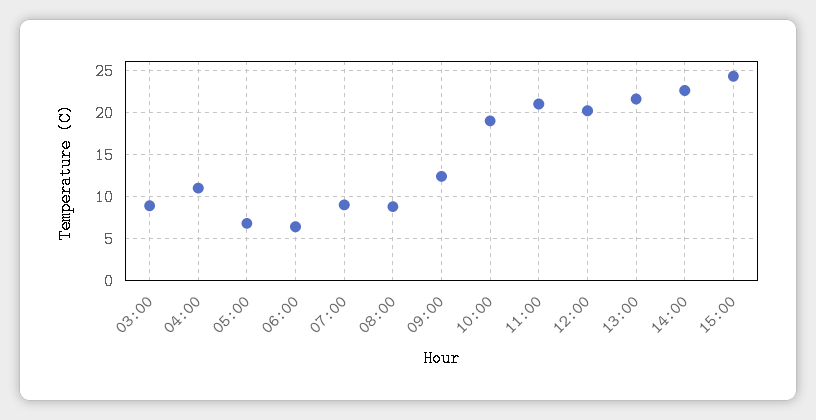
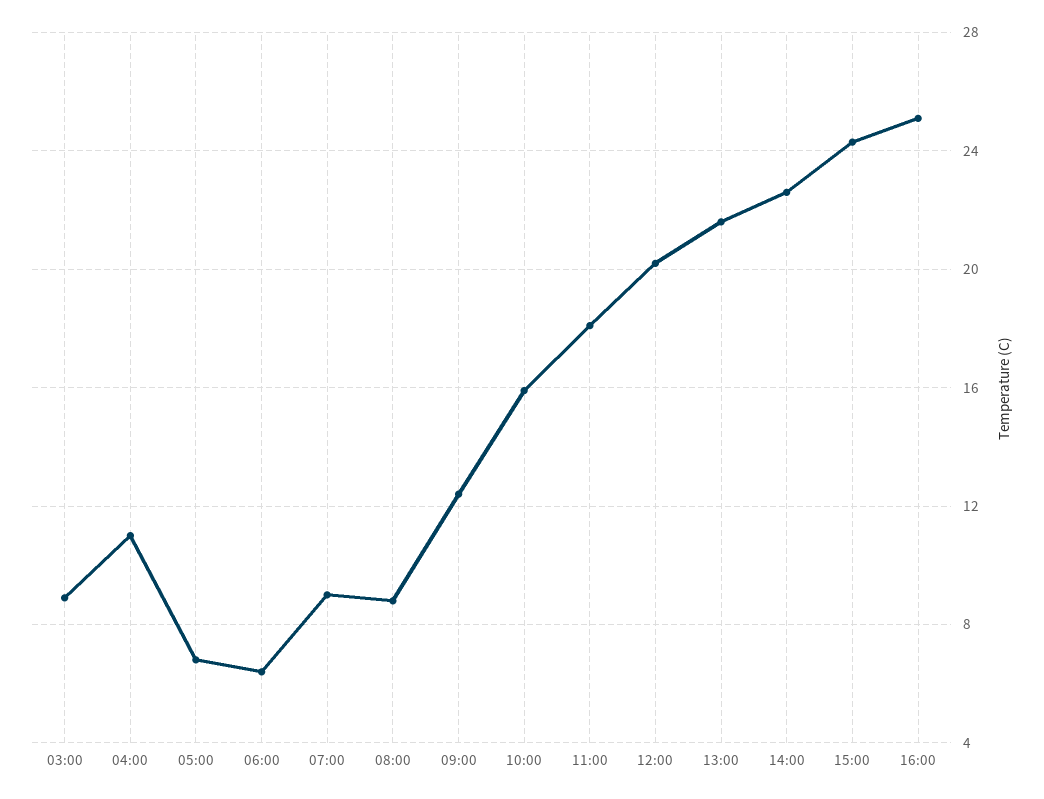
10:00: 19 -> 16
11:00: 21 -> 18
16:00: none -> 25

